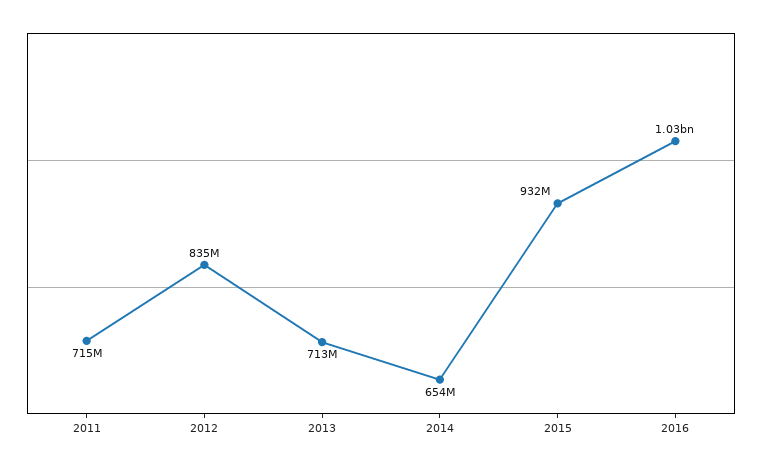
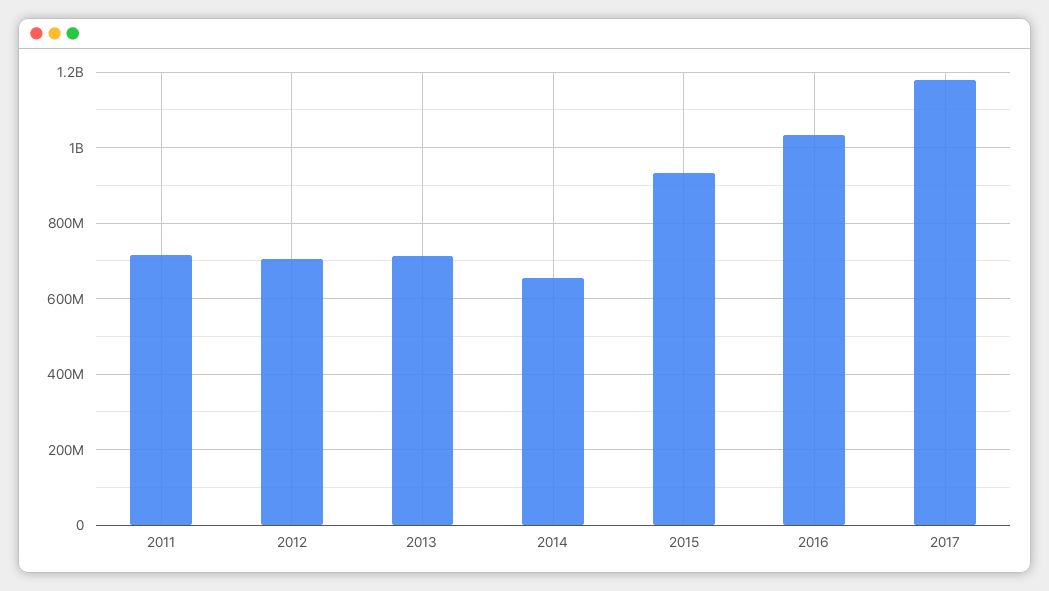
2012: 835000000 -> 700000000
2017: none -> 1180000000

